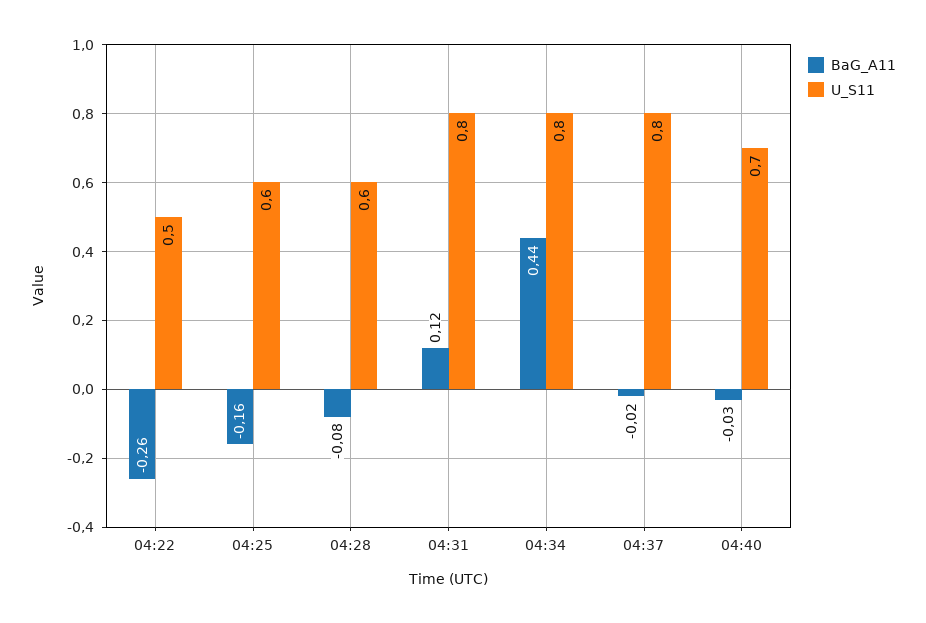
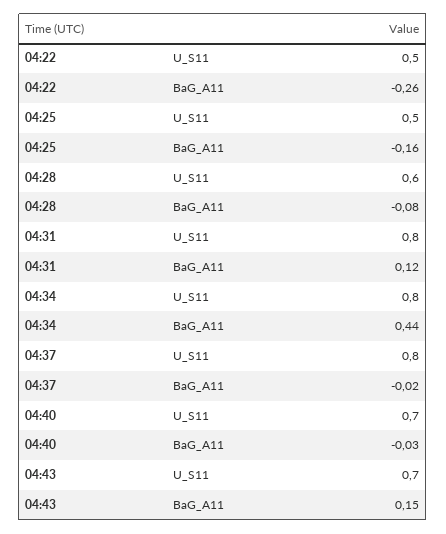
U_S11, 04:25: 0.6 -> 0.5
U_S11, 04:43: none -> 0.7
BaG_A11, 04:43: none -> 0.15

